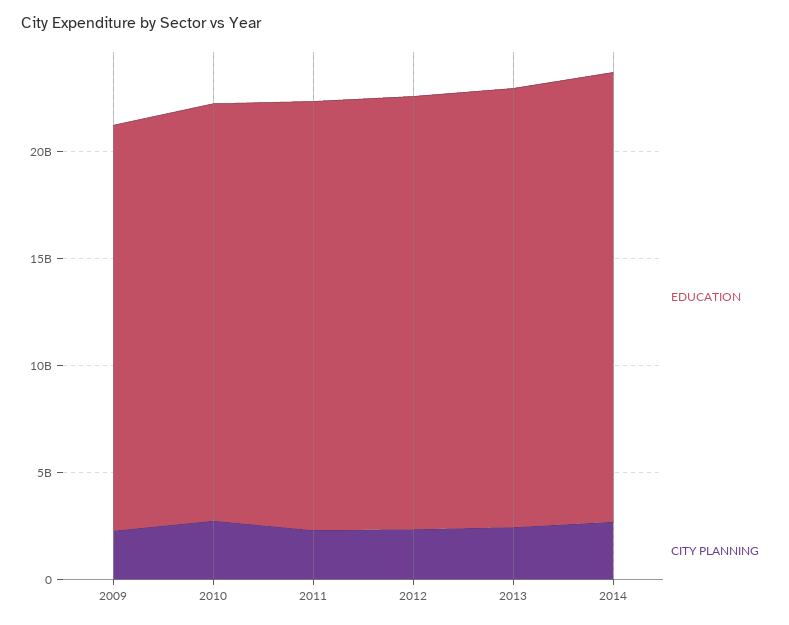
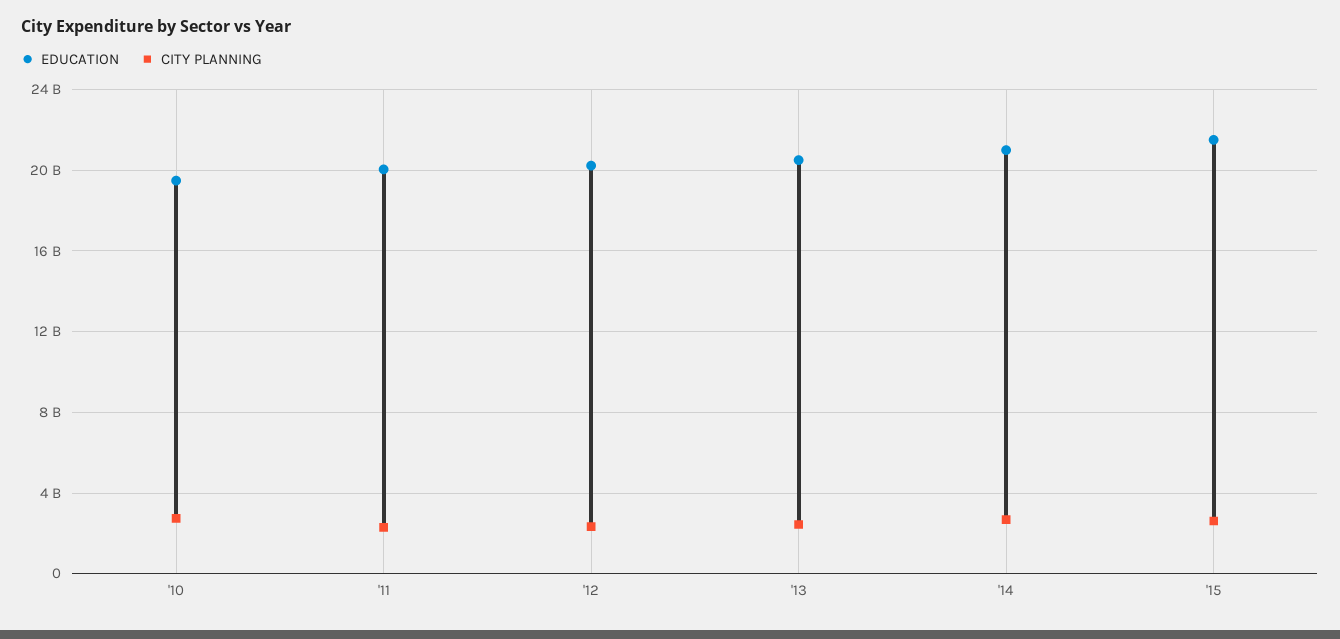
EDUCATION, 2009: 19000000000 -> none
CITY PLANNING, 2009: 2000000000 -> none
EDUCATION, '15: none -> 21500000000
CITY PLANNING, '15: none -> 2500000000

